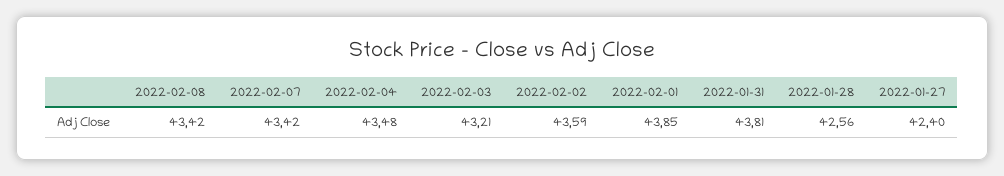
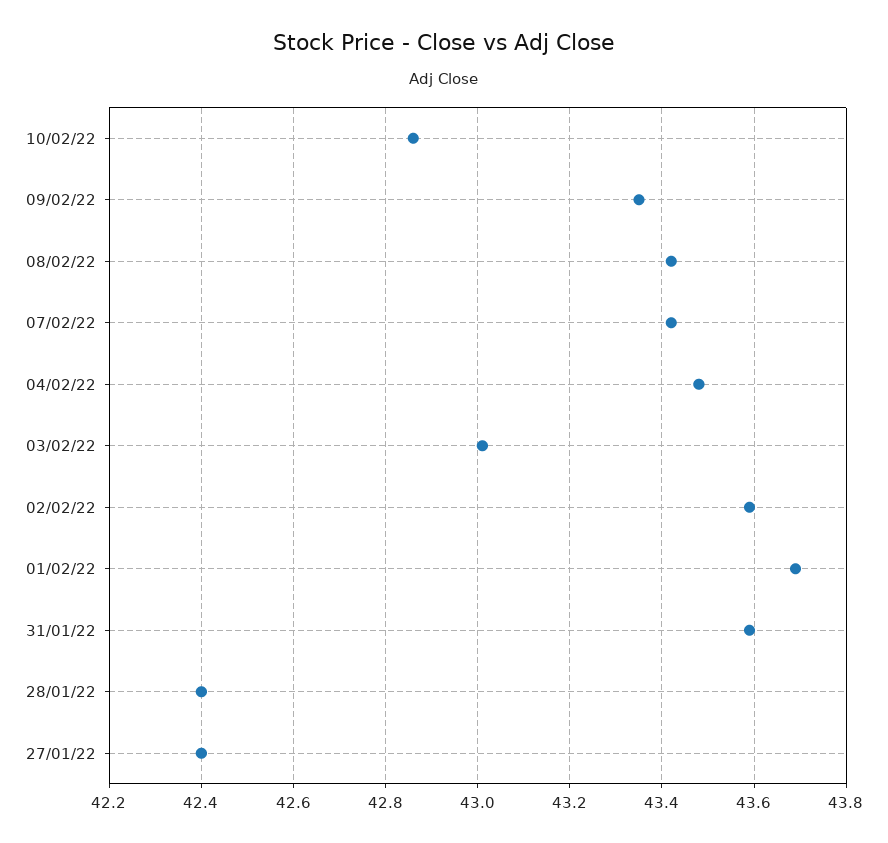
2022-02-03: 43.21 -> 43
2022-02-01: 43.85 -> 43.7
2022-01-31: 43.81 -> 43.6
2022-01-28: 42.56 -> 42.4
10/02/22: none -> 42.85
09/02/22: none -> 43.35

